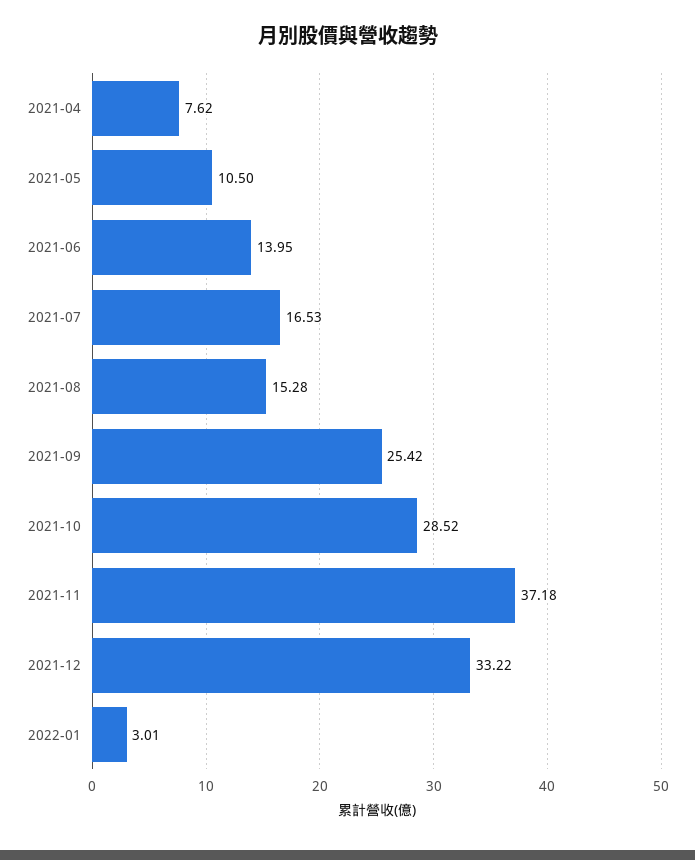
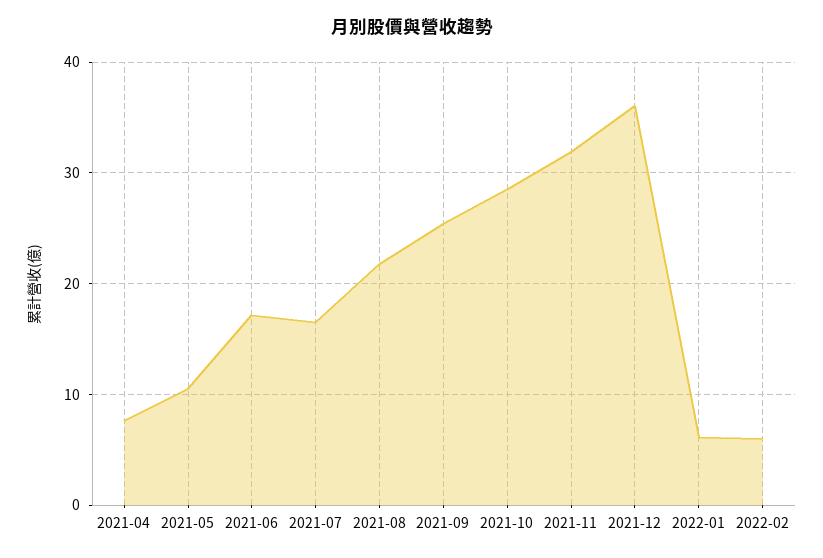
2021-06: 13.95 -> 17
2021-08: 15.28 -> 22
2021-11: 37.18 -> 32
2021-12: 33.22 -> 36
2022-01: 3.01 -> 6
2022-02: none -> 6

